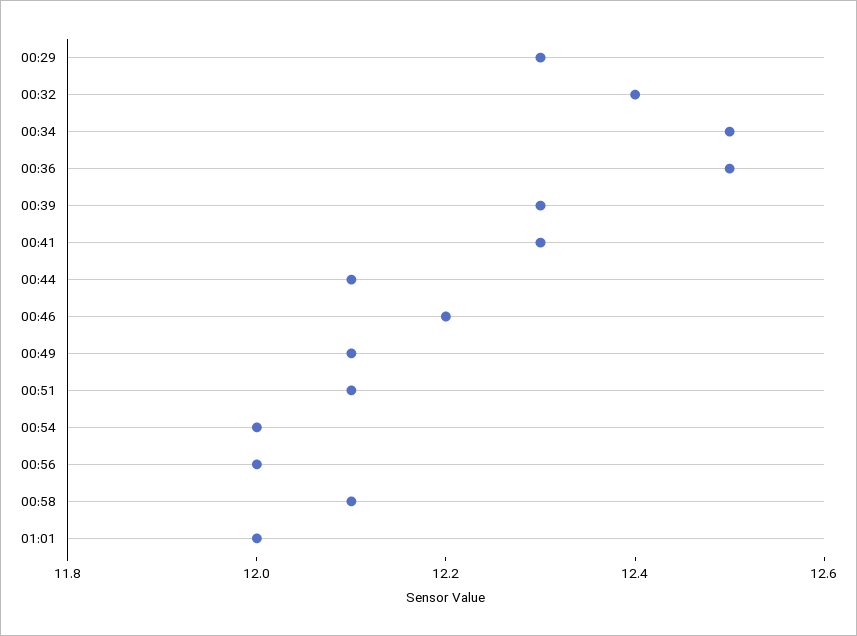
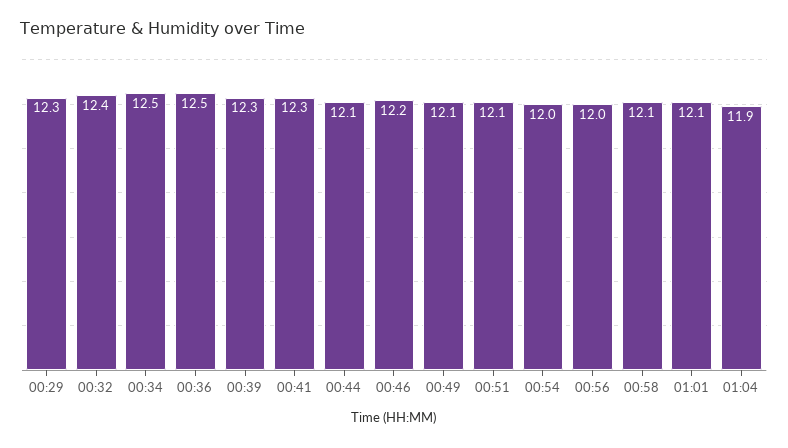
01:01: 12 -> 12.1
01:04: none -> 11.9

